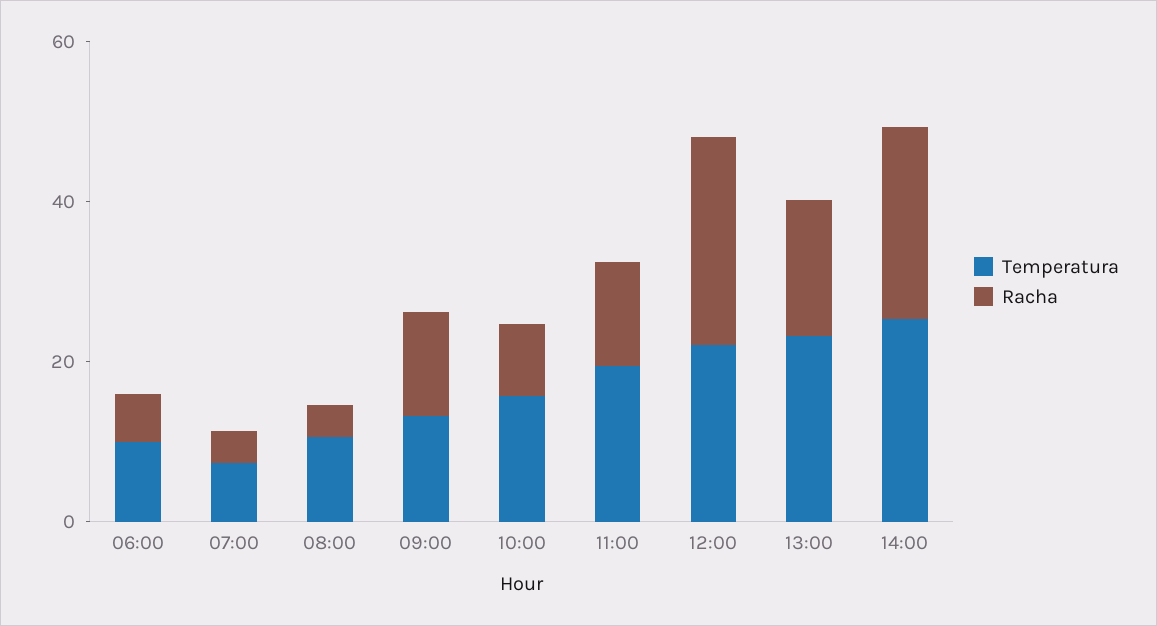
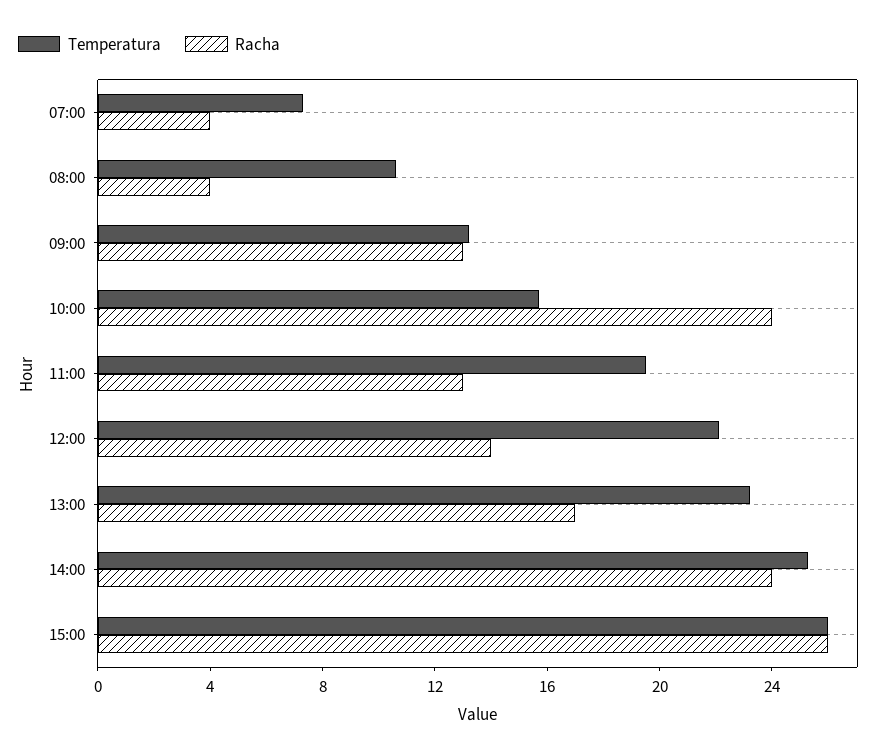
Temperatura, 06:00: 10 -> none
Racha, 06:00: 5 -> none
Racha, 10:00: 10 -> 24
Racha, 12:00: 25 -> 14
Temperatura, 15:00: none -> 26
Racha, 15:00: none -> 26

